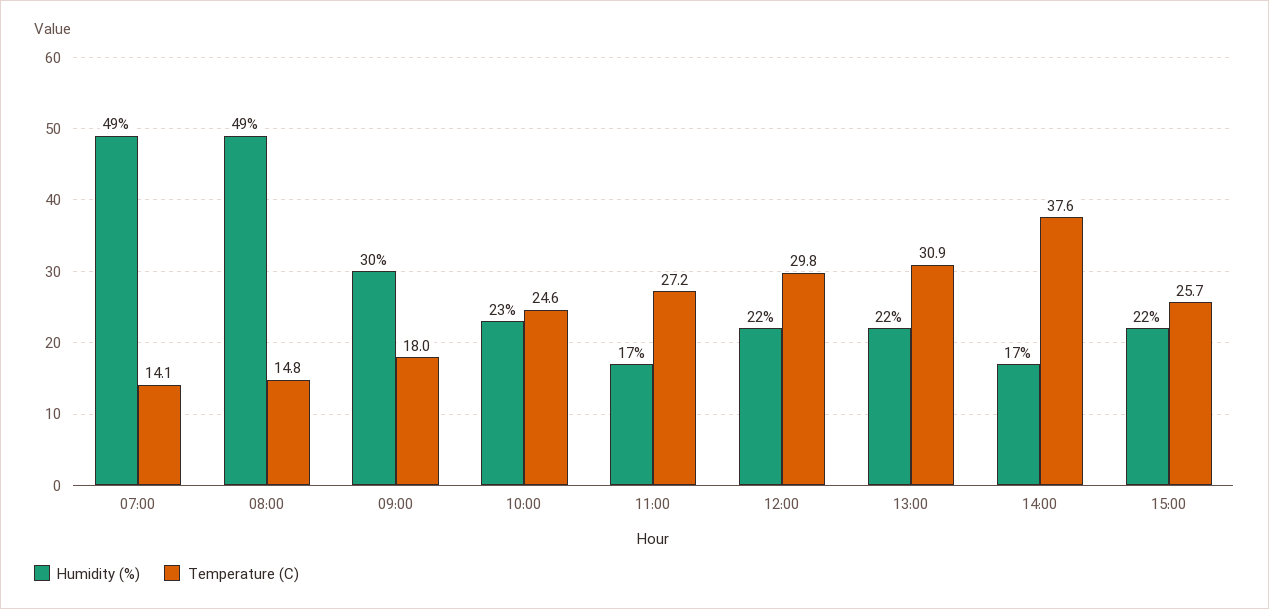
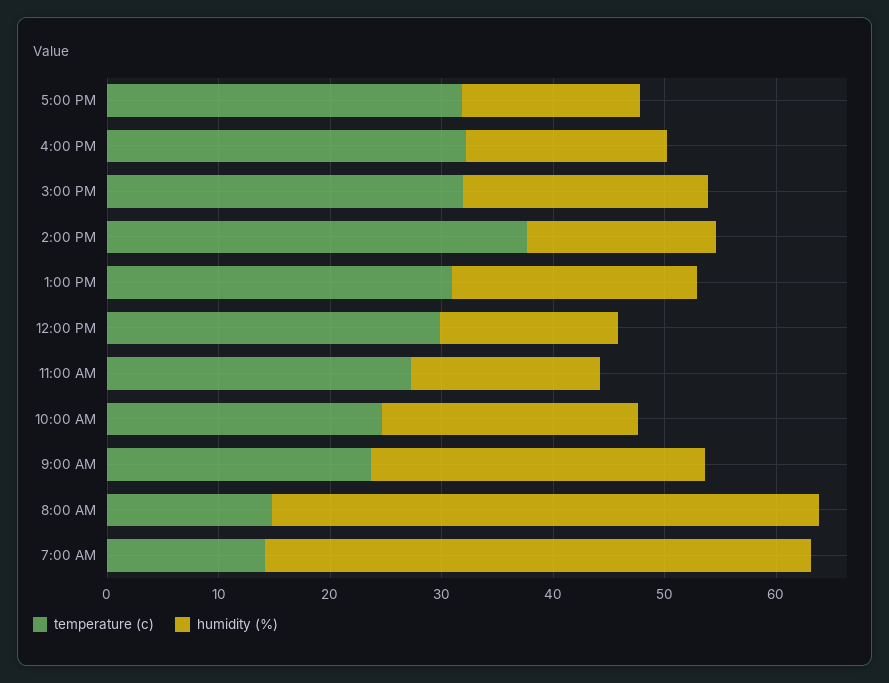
Temperature (C), 09:00: 18 -> 24
Humidity (%), 12:00: 22 -> 16
Temperature (C), 15:00: 25.7 -> 32
Temperature (C), 5:00 PM: none -> 32
Humidity (%), 5:00 PM: none -> 16
Temperature (C), 4:00 PM: none -> 32
Humidity (%), 4:00 PM: none -> 18

